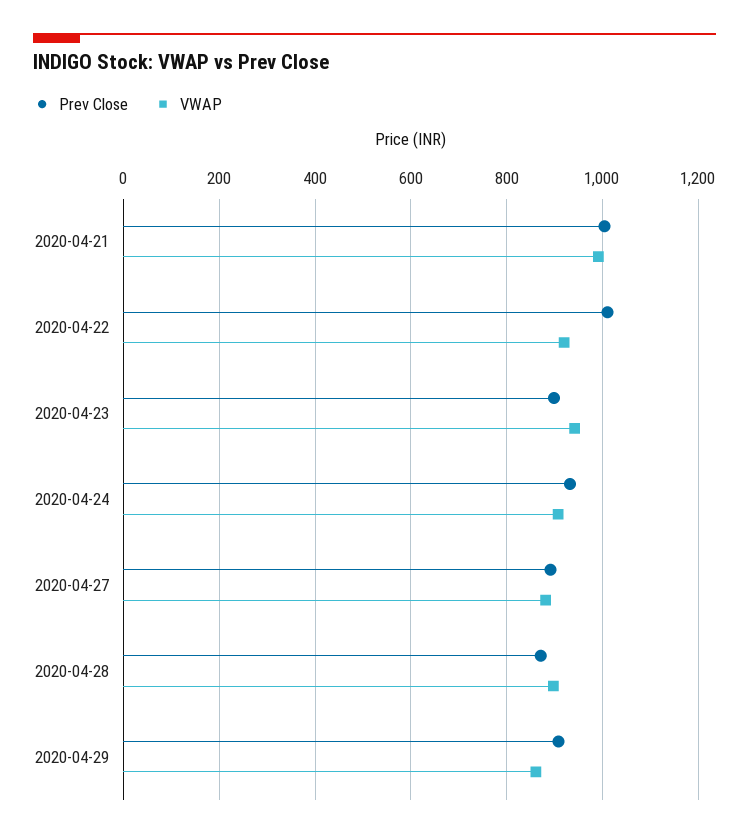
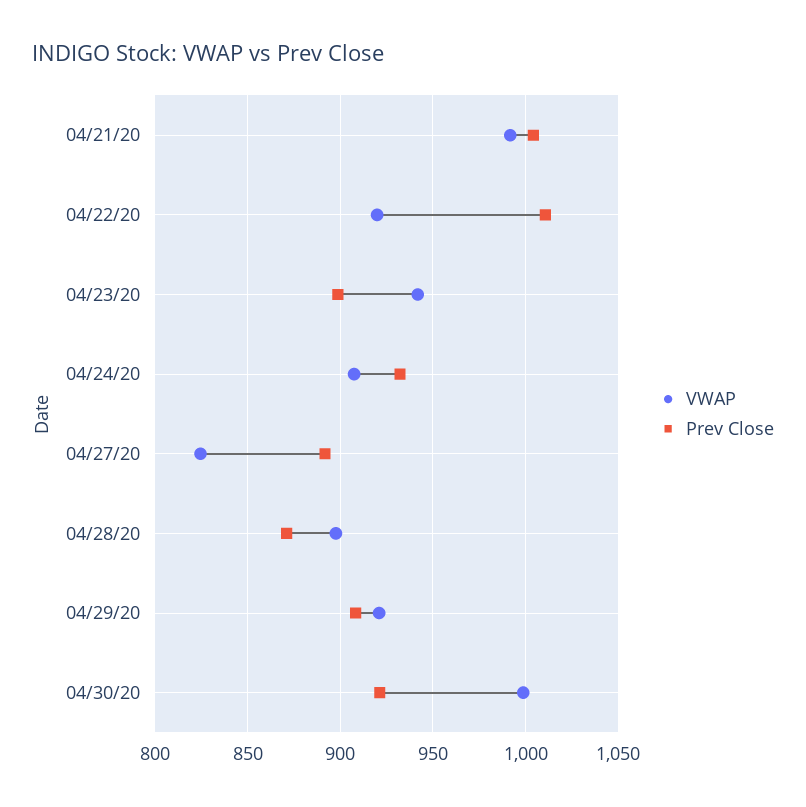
VWAP, 2020-04-27: 880 -> 825
VWAP, 2020-04-29: 860 -> 920
VWAP, 04/30/20: none -> 1000
Prev Close, 04/30/20: none -> 920

